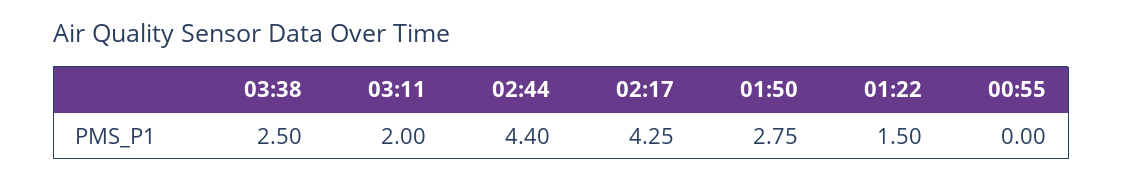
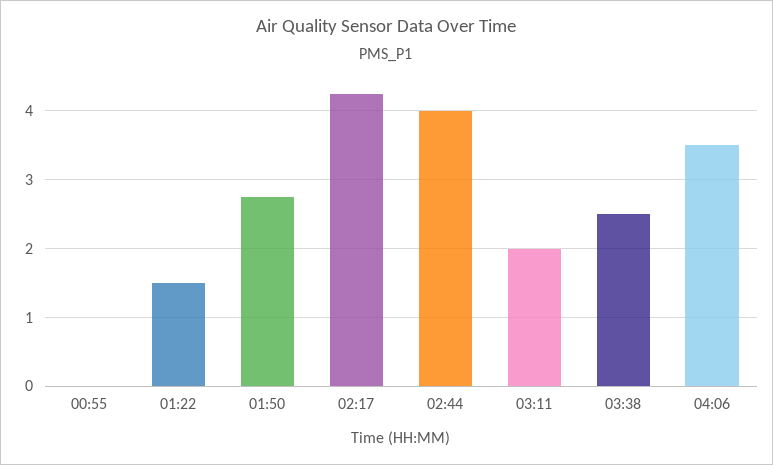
02:44: 4.4 -> 4
04:06: none -> 3.5

